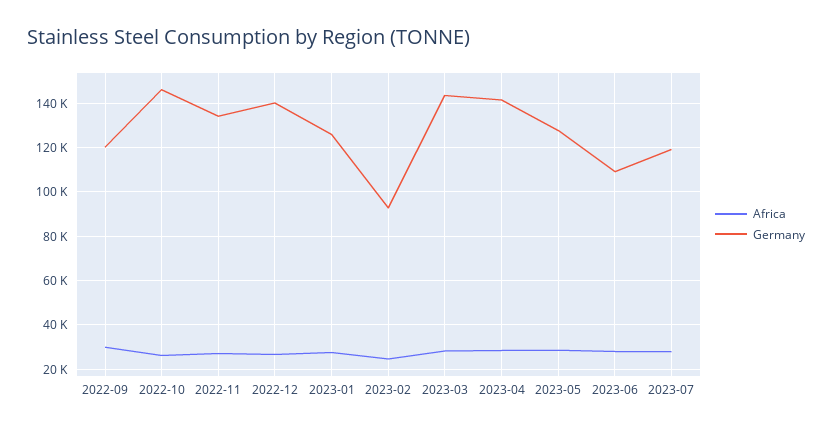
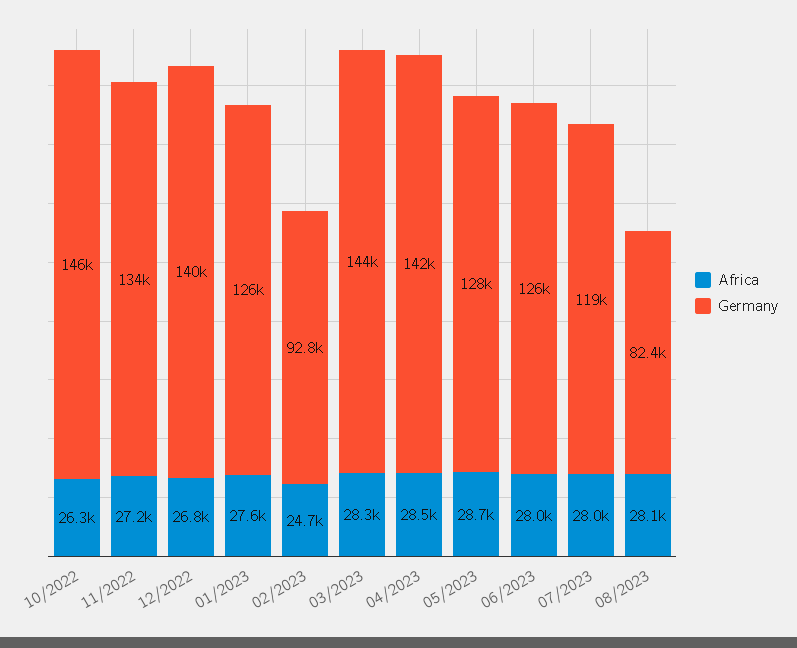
Africa, 2022-09: 30000 -> none
Germany, 2022-09: 120000 -> none
Germany, 2023-06: 110000 -> 126000
Africa, 08/2023: none -> 28100
Germany, 08/2023: none -> 82400

